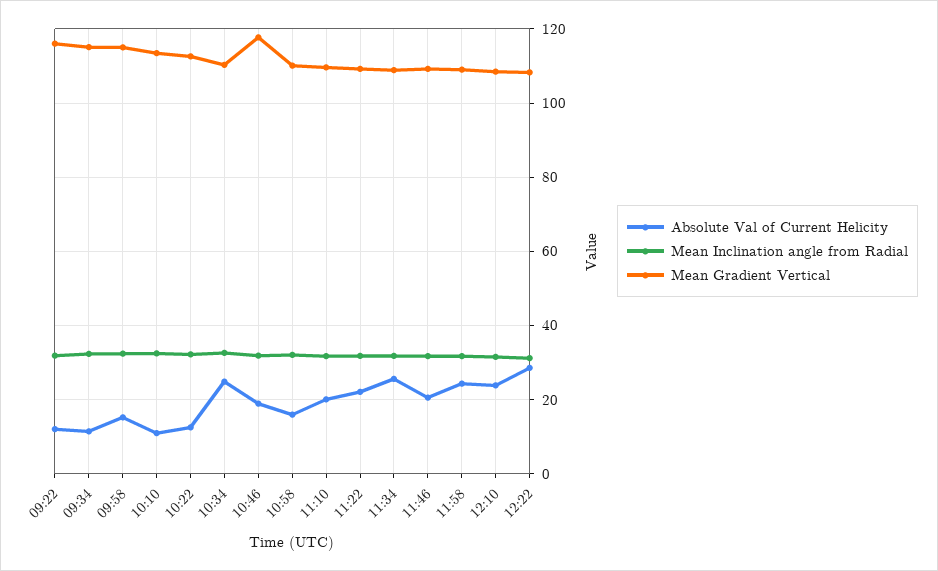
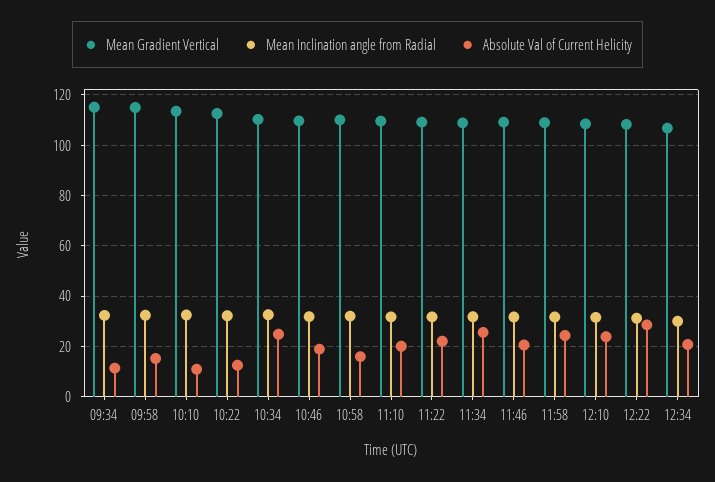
Absolute Val of Current Helicity, 09:22: 12 -> none
Mean Inclination angle from Radial, 09:22: 32 -> none
Mean Gradient Vertical, 09:22: 116 -> none
Mean Gradient Vertical, 10:46: 118 -> 110
Mean Gradient Vertical, 12:34: none -> 107.5
Mean Inclination angle from Radial, 12:34: none -> 30
Absolute Val of Current Helicity, 12:34: none -> 20

